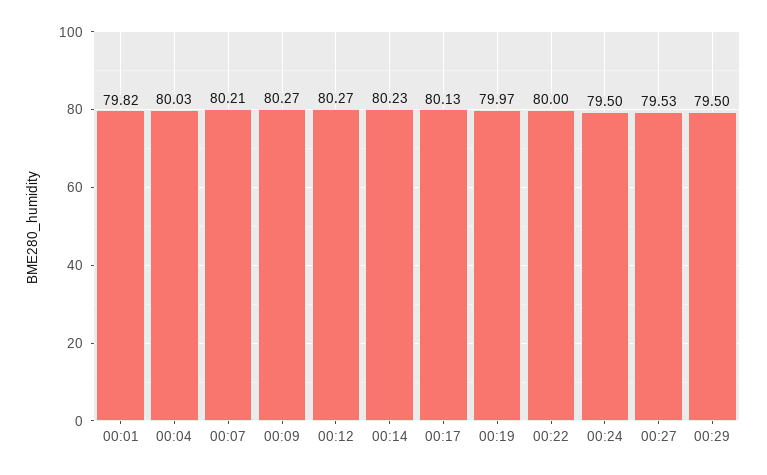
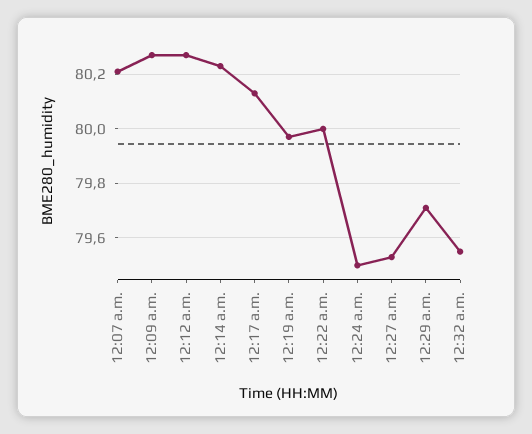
00:01: 79.82 -> none
00:04: 80.03 -> none
00:29: 79.5 -> 79.7
12:32 a.m.: none -> 79.55

